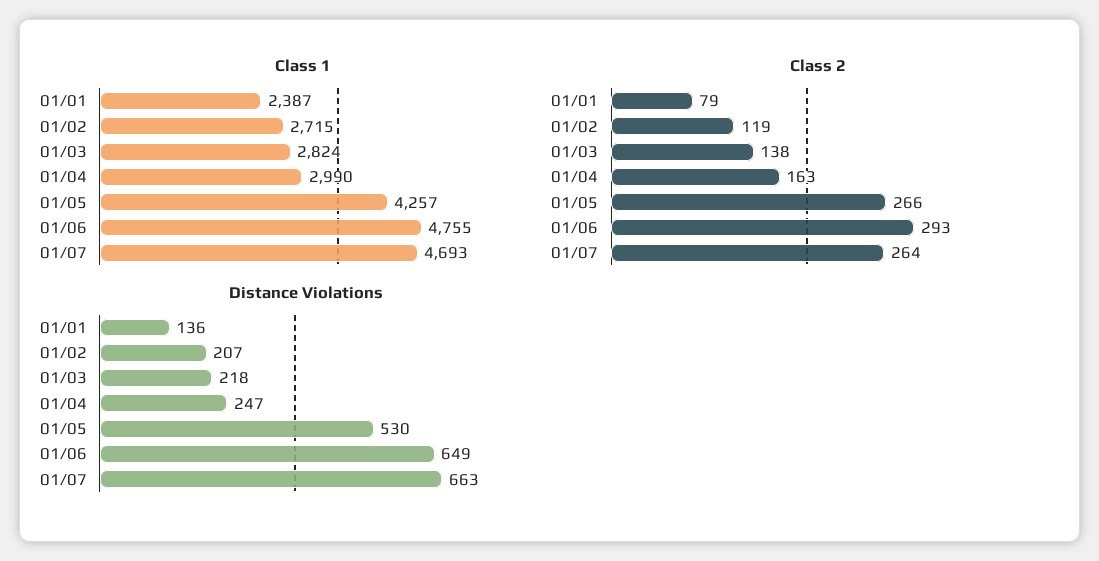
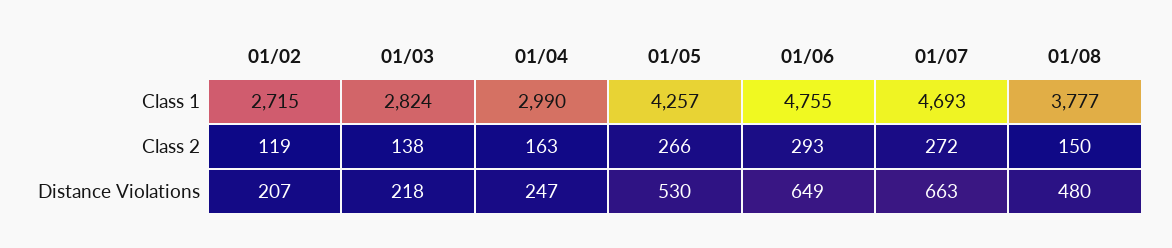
Class 1, 01/01: 2387 -> none
Class 2, 01/01: 79 -> none
Class 2, 01/07: 264 -> 272
Distance Violations, 01/01: 136 -> none
Class 1, 01/08: none -> 3777
Class 2, 01/08: none -> 150
Distance Violations, 01/08: none -> 480

